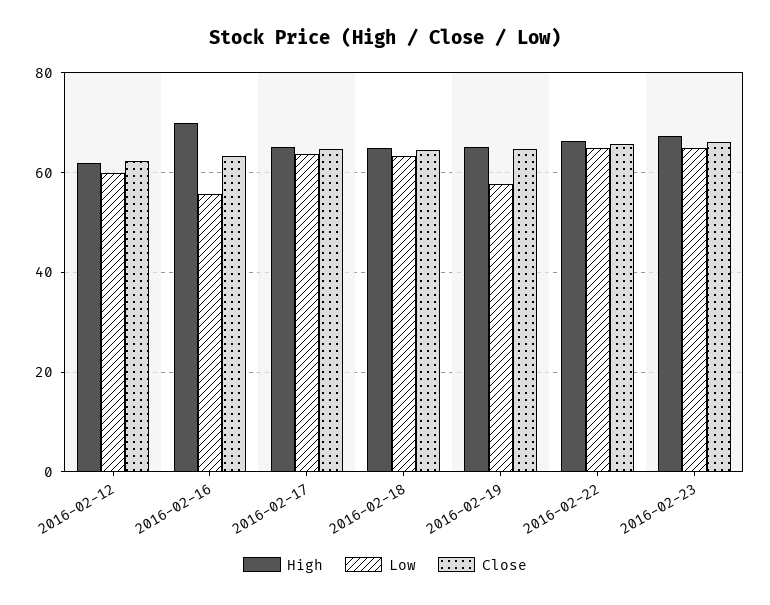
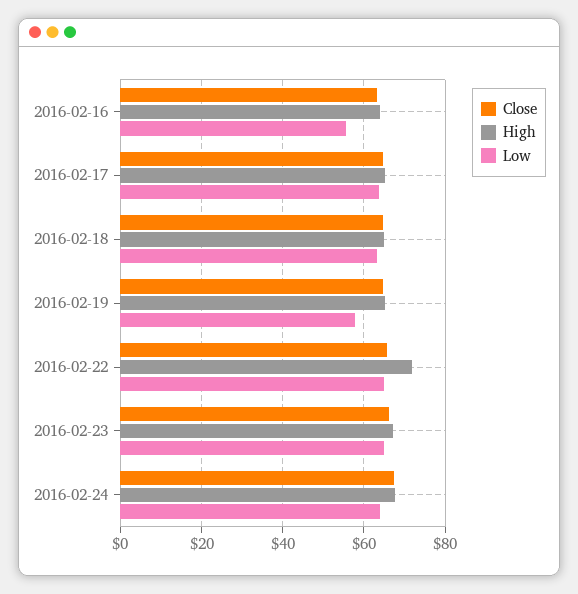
High, 2016-02-12: 62 -> none
Low, 2016-02-12: 60 -> none
Close, 2016-02-12: 62 -> none
High, 2016-02-16: 70 -> 64
High, 2016-02-22: 66 -> 72
Close, 2016-02-24: none -> 68
High, 2016-02-24: none -> 68
Low, 2016-02-24: none -> 64

